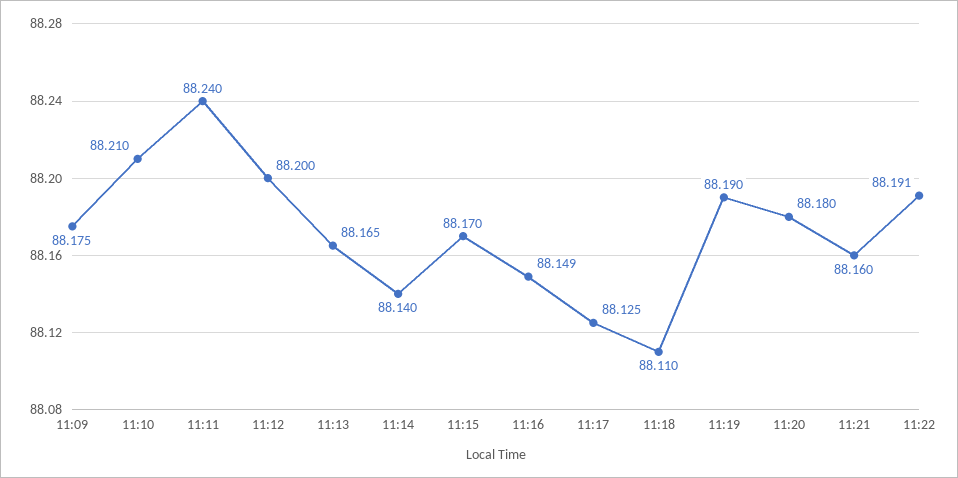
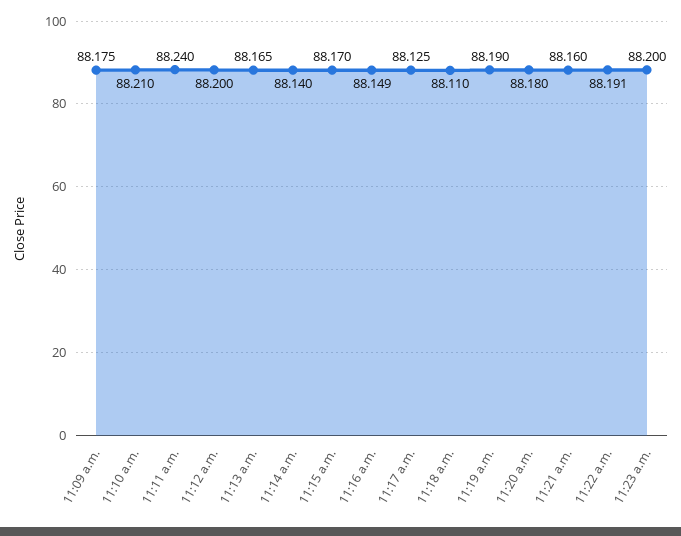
11:23 a.m.: none -> 88.2

